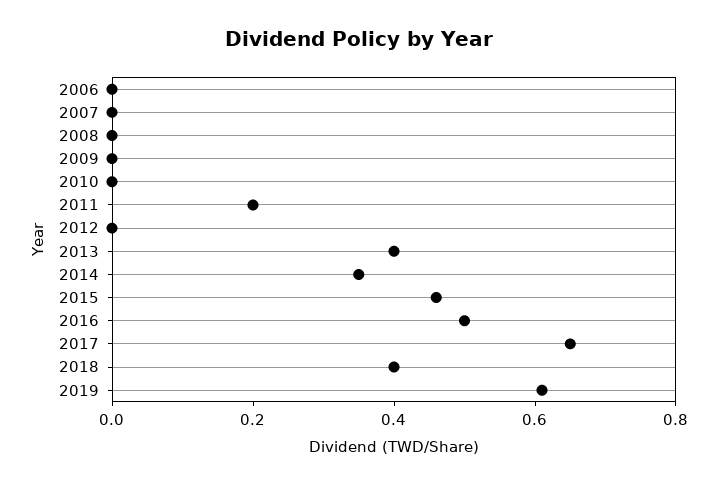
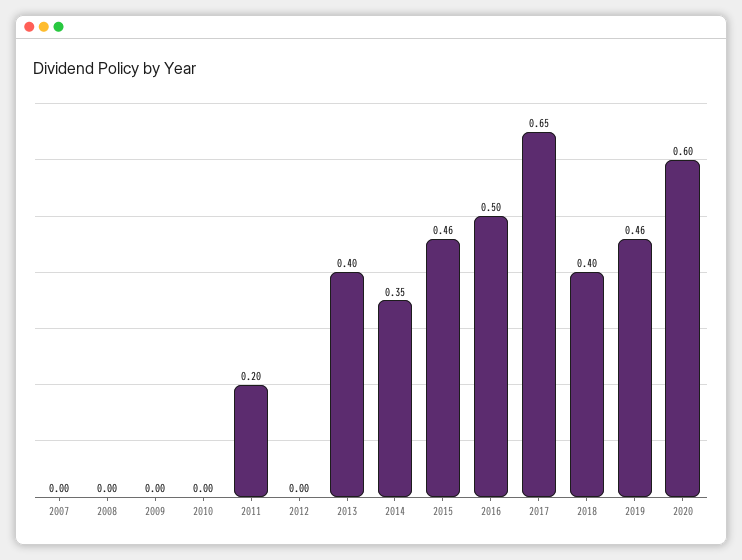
2006: 0 -> none
2019: 0.6 -> 0.46
2020: none -> 0.6

